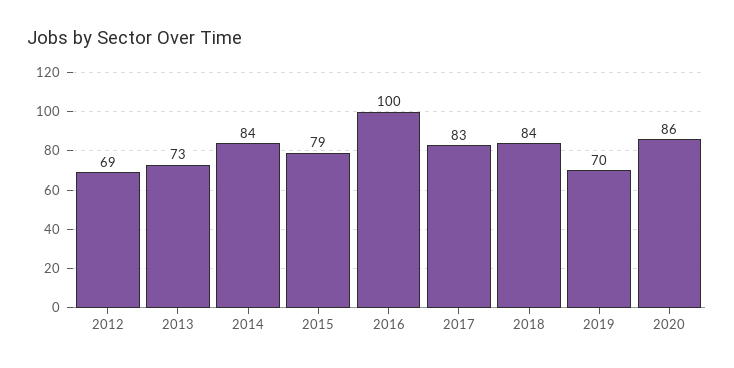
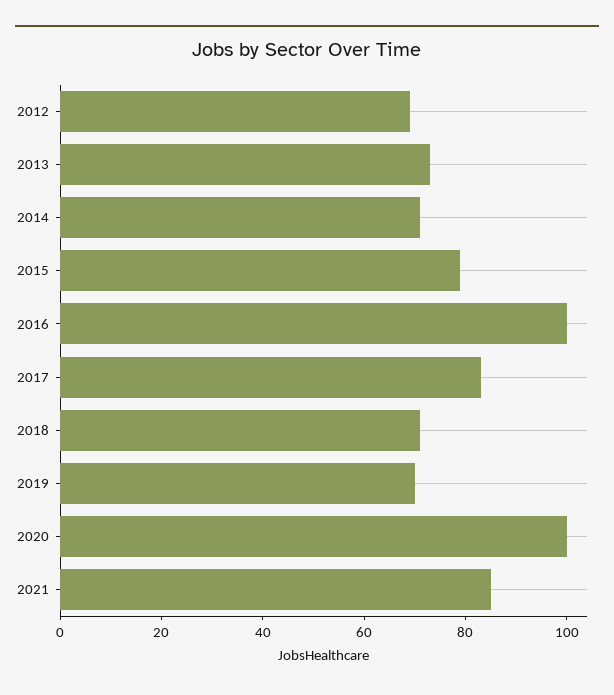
2014: 84 -> 70
2018: 84 -> 70
2020: 86 -> 100
2021: none -> 85

